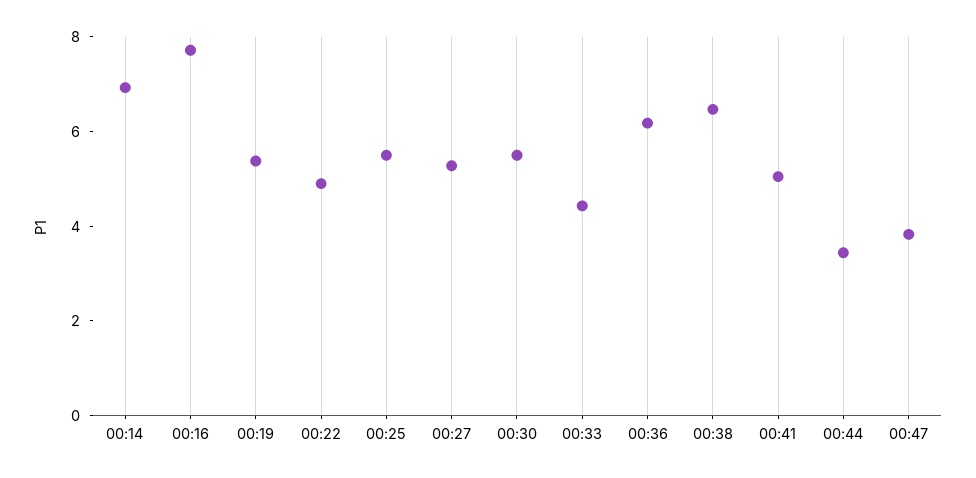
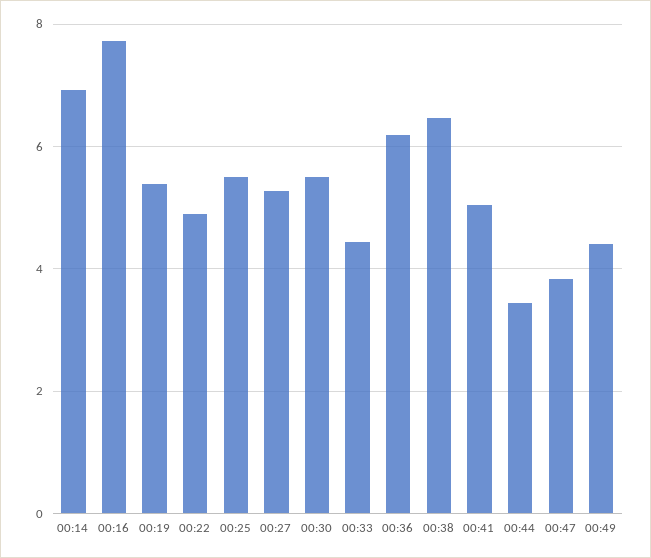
00:49: none -> 4.4

